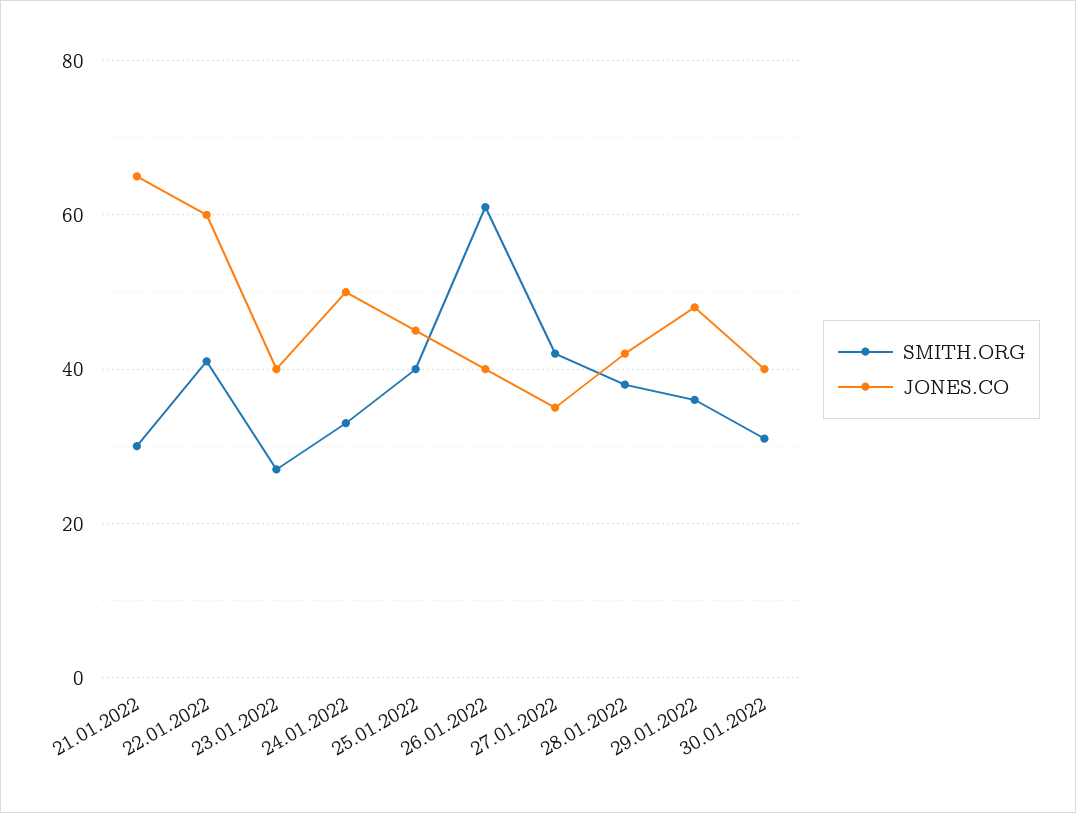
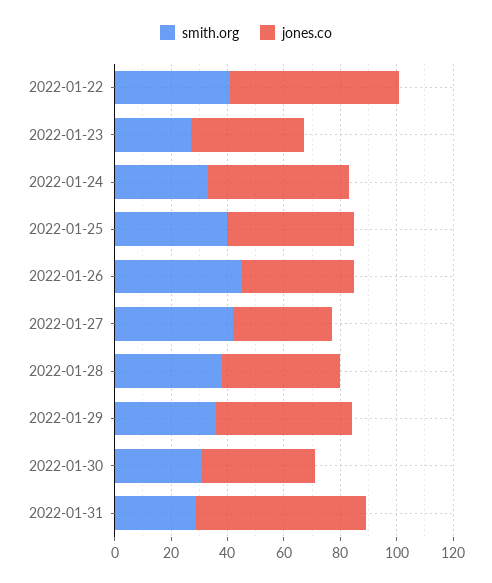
SMITH.ORG, 21.01.2022: 30 -> none
JONES.CO, 21.01.2022: 65 -> none
SMITH.ORG, 26.01.2022: 60 -> 45
SMITH.ORG, 2022-01-31: none -> 30
JONES.CO, 2022-01-31: none -> 60

